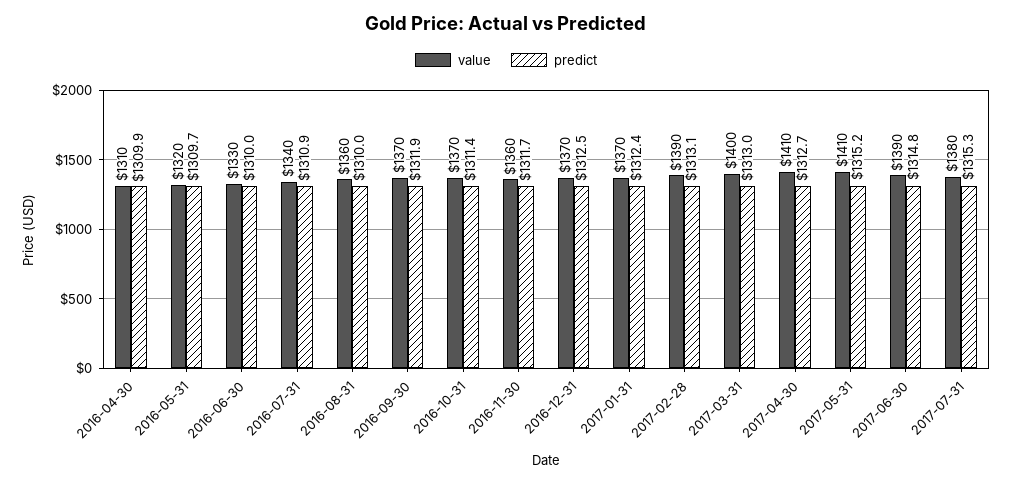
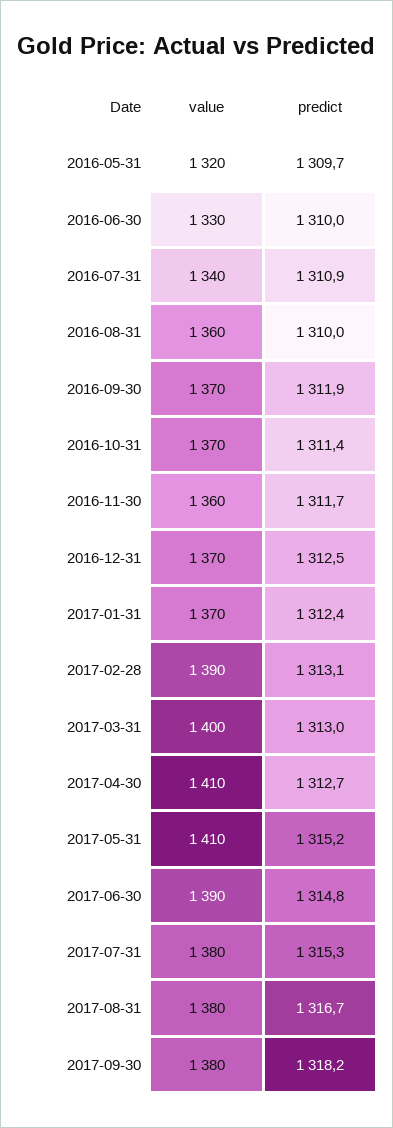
value, 2016-04-30: 1310 -> none
predict, 2016-04-30: 1309.9 -> none
value, 2017-08-31: none -> 1380
predict, 2017-08-31: none -> 1316.7
value, 2017-09-30: none -> 1380
predict, 2017-09-30: none -> 1318.2

